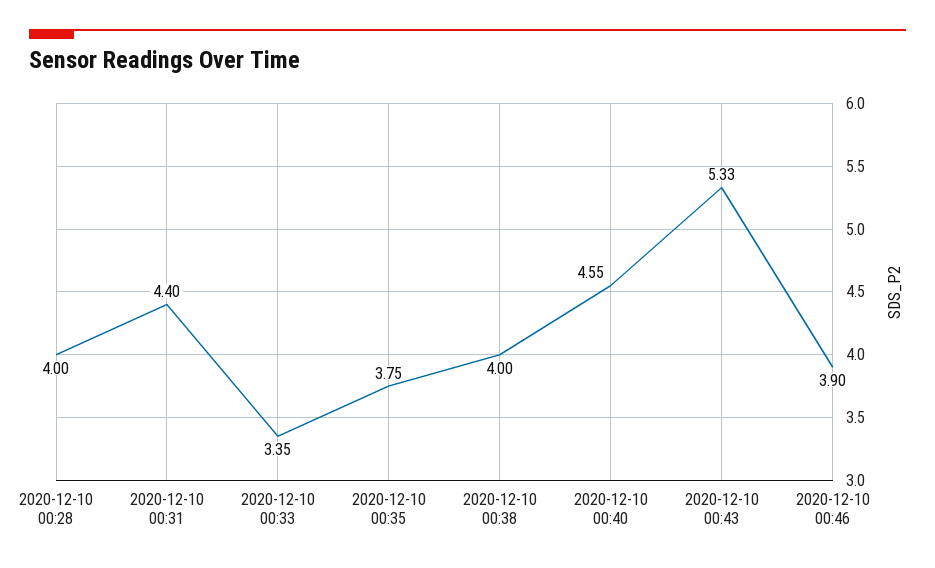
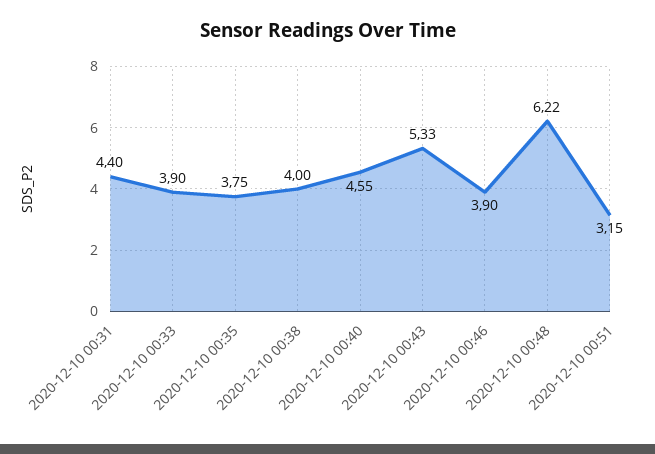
2020-12-10 00:28: 4 -> none
2020-12-10 00:33: 3.35 -> 3.9
2020-12-10 00:48: none -> 6.22
2020-12-10 00:51: none -> 3.15

